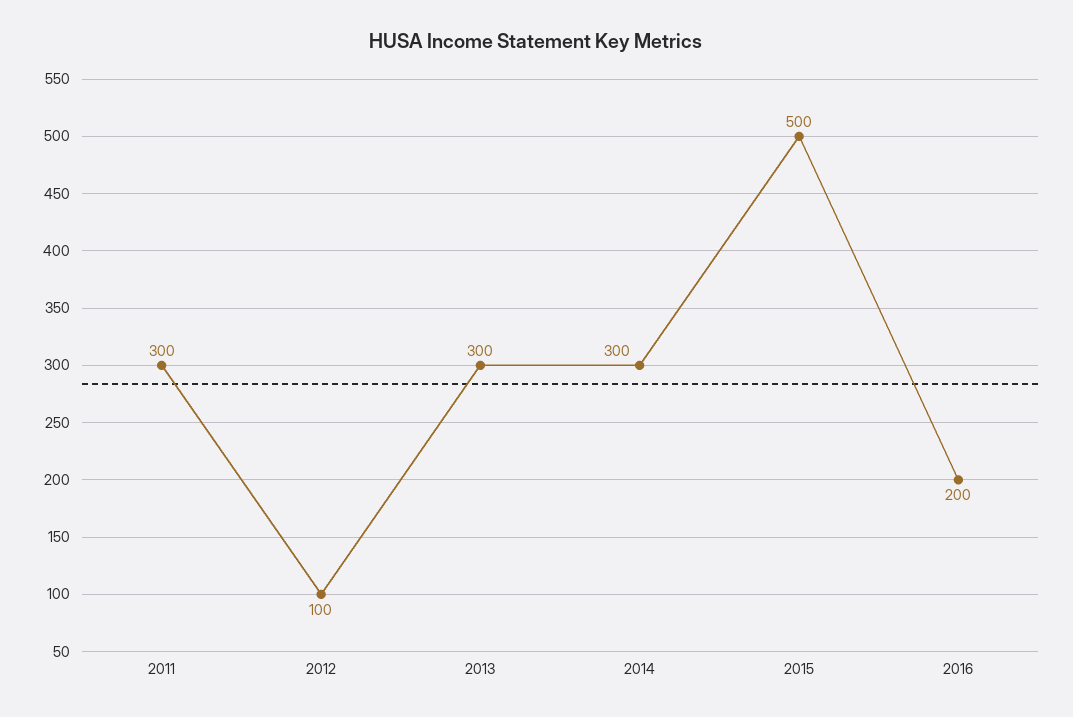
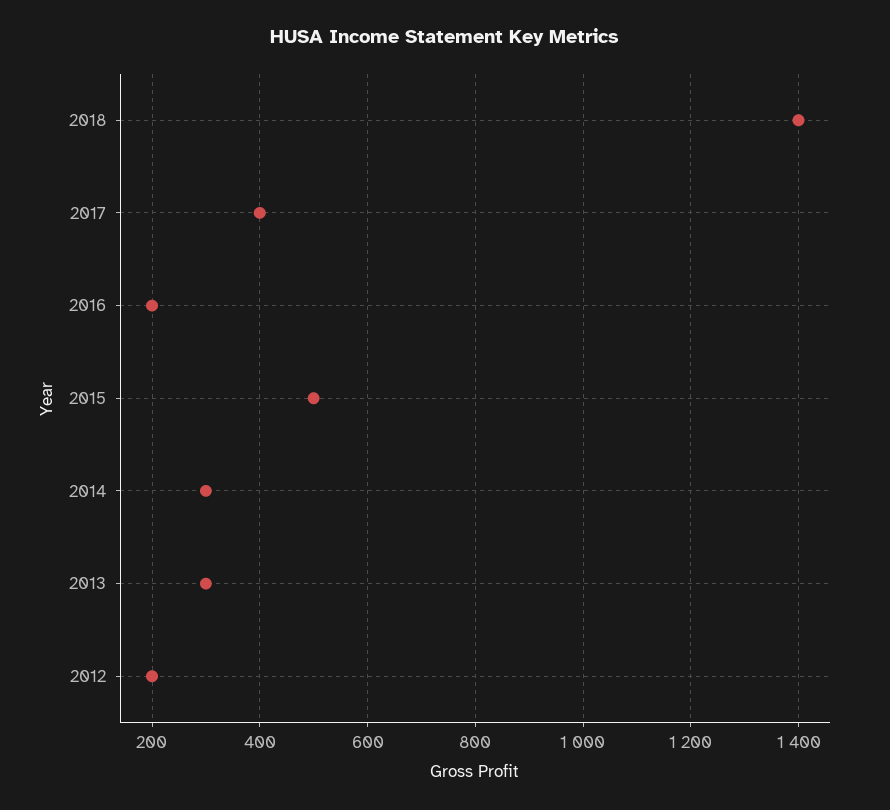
2011: 300 -> none
2012: 100 -> 200
2018: none -> 1400
2017: none -> 400

